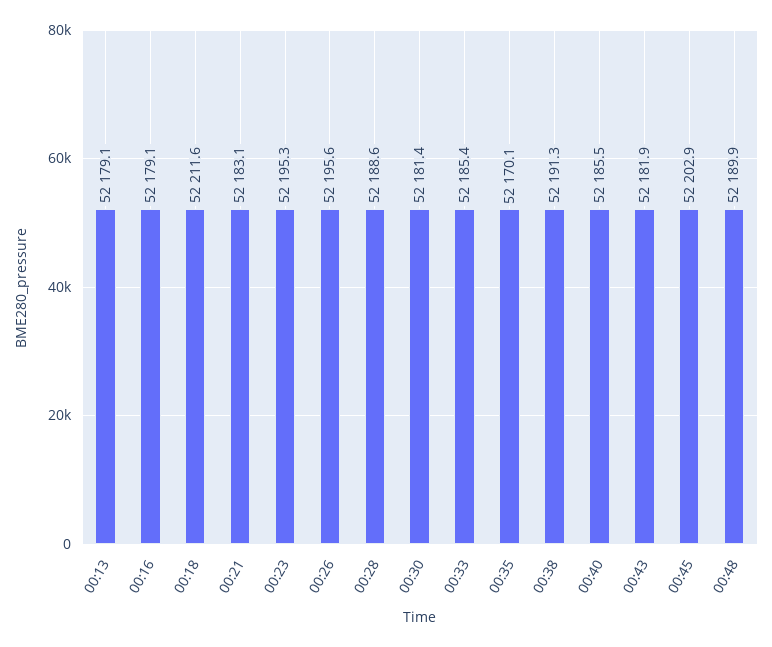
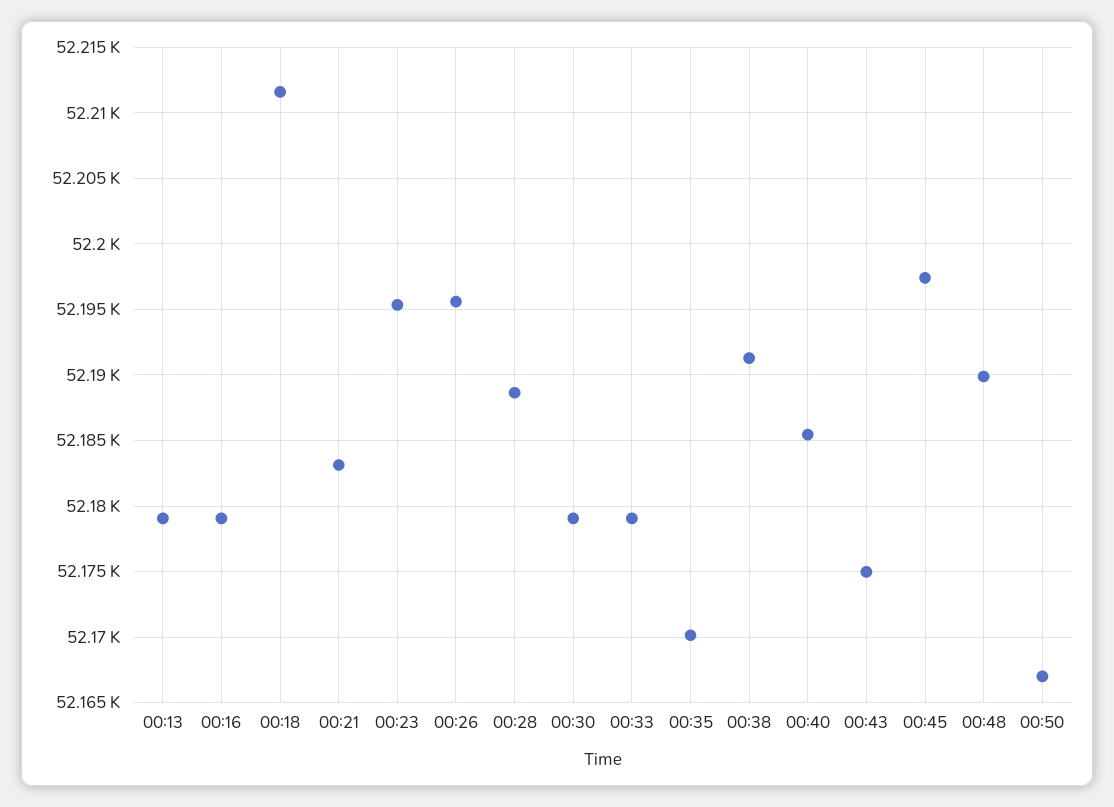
00:30: 52181.4 -> 52179
00:33: 52185.4 -> 52179
00:43: 52181.9 -> 52175
00:45: 52202.9 -> 52197.5
00:50: none -> 52167

